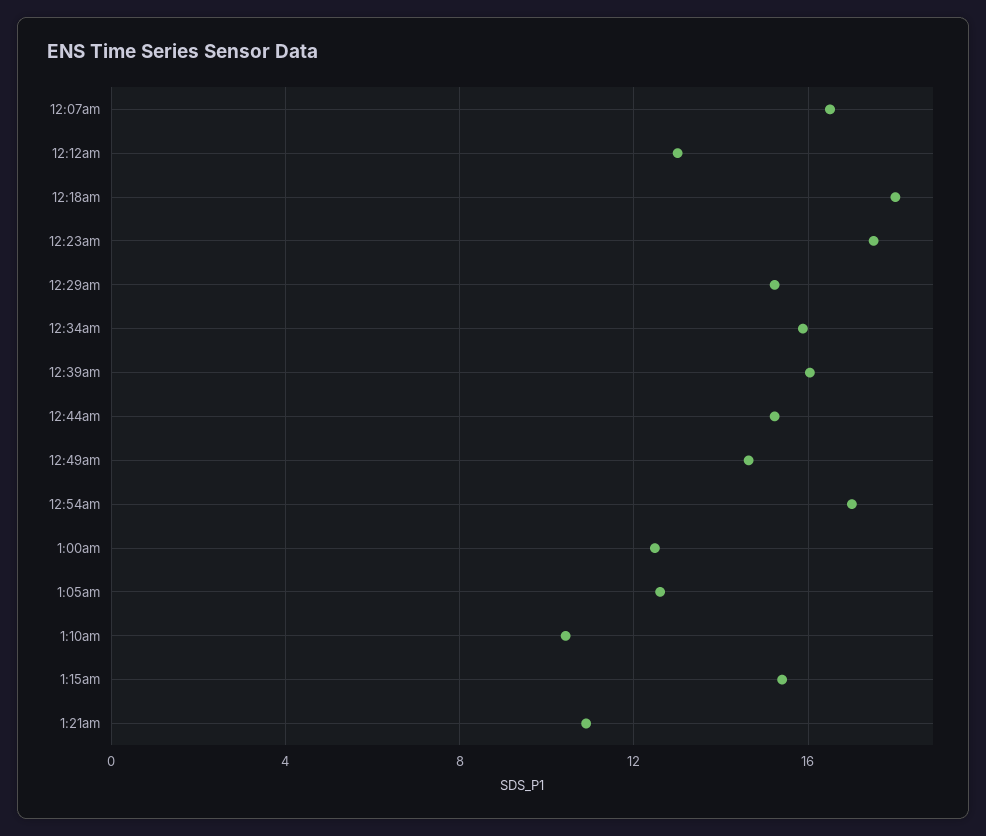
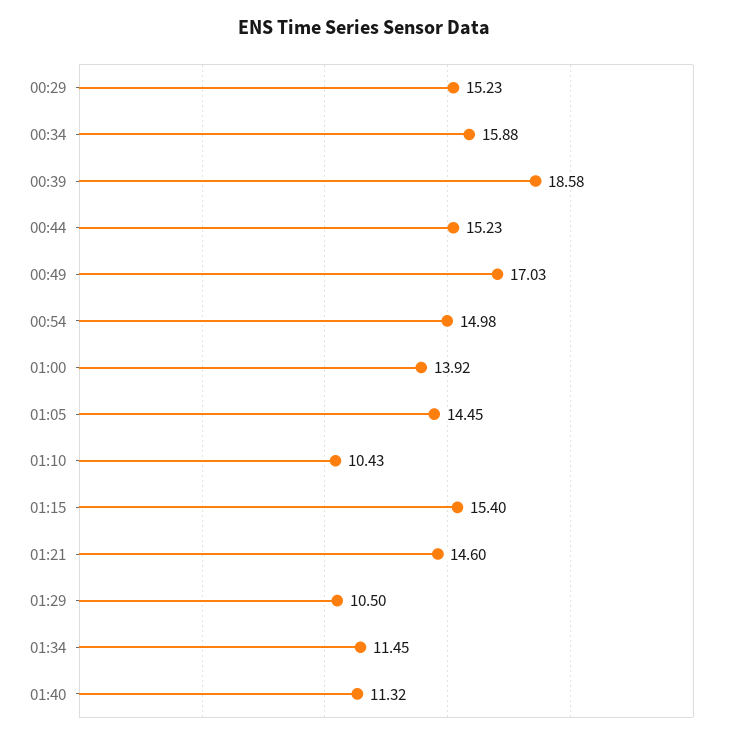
12:07am: 16.5 -> none
12:12am: 13 -> none
12:18am: 18 -> none
12:23am: 17.5 -> none
12:39am: 16 -> 18.58
12:49am: 14.5 -> 17.03
12:54am: 17 -> 14.98
1:00am: 12.5 -> 13.92
1:05am: 12.5 -> 14.45
1:21am: 11 -> 14.6
01:29: none -> 10.5
01:34: none -> 11.45
01:40: none -> 11.32

